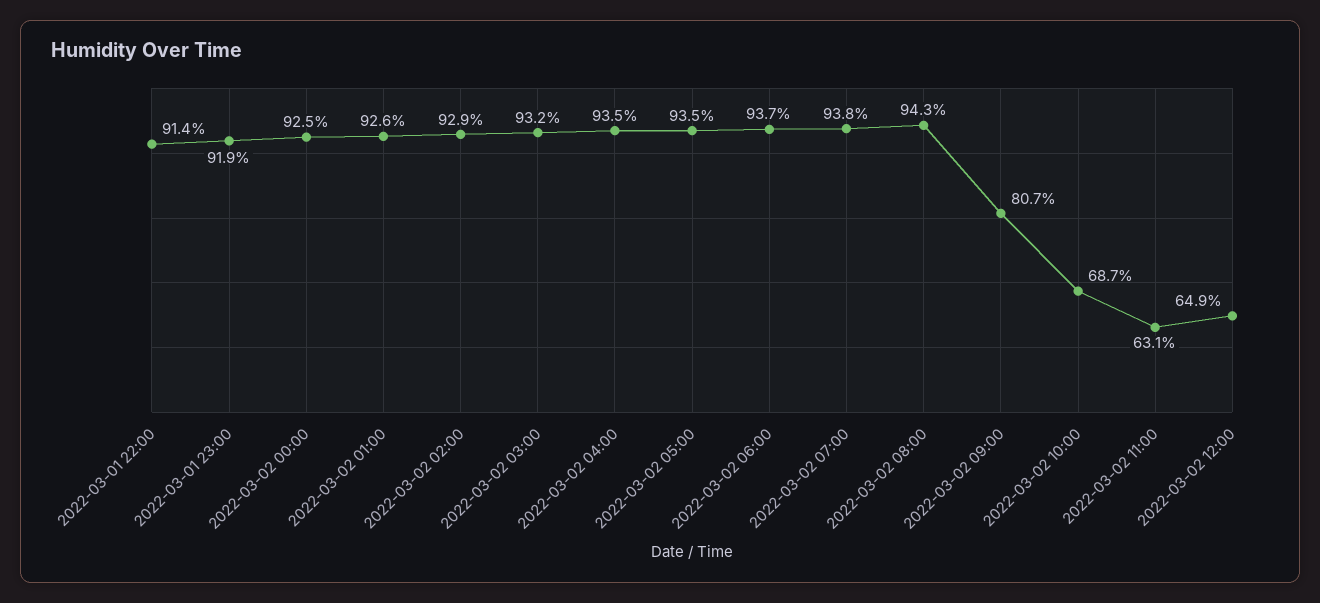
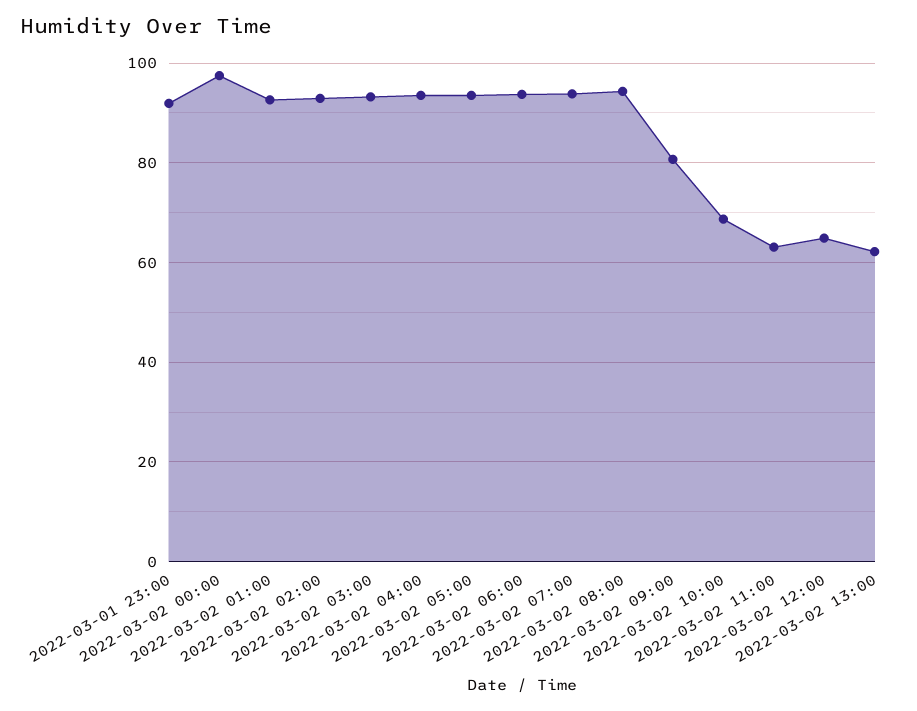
2022-03-01 22:00: 91.4 -> none
2022-03-02 00:00: 92.5 -> 98
2022-03-02 13:00: none -> 62

